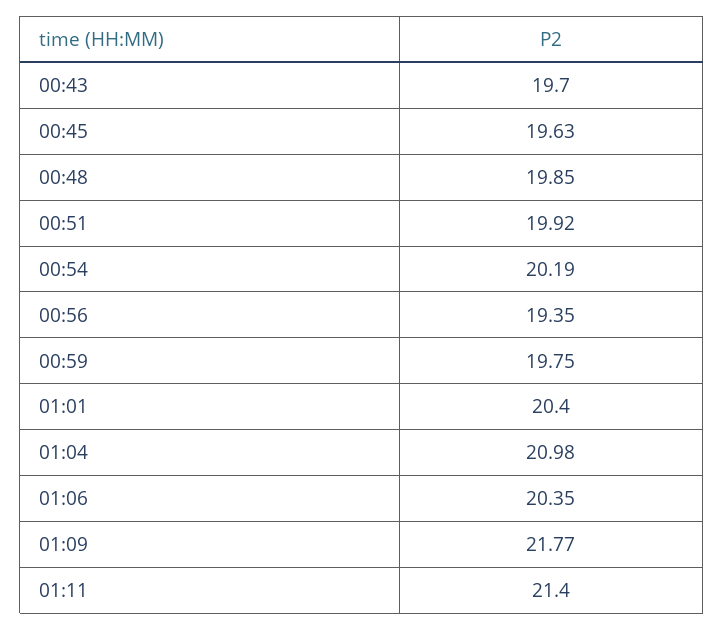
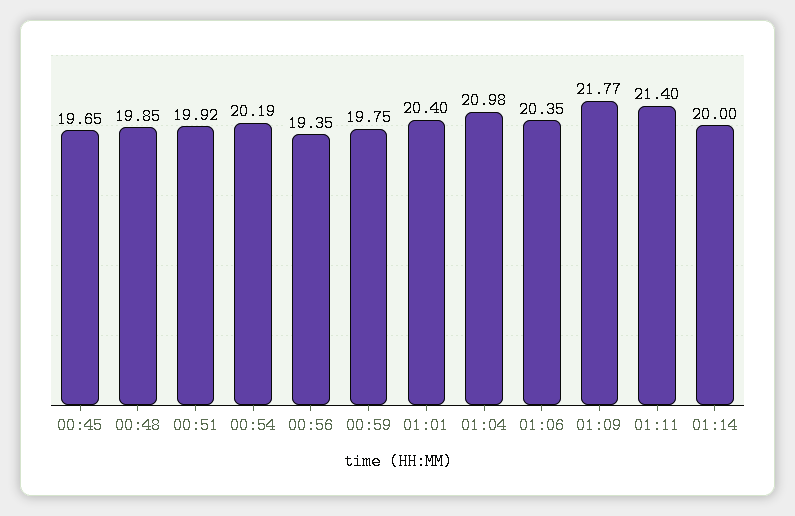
00:43: 19.7 -> none
00:45: 19.63 -> 19.65
01:14: none -> 20

